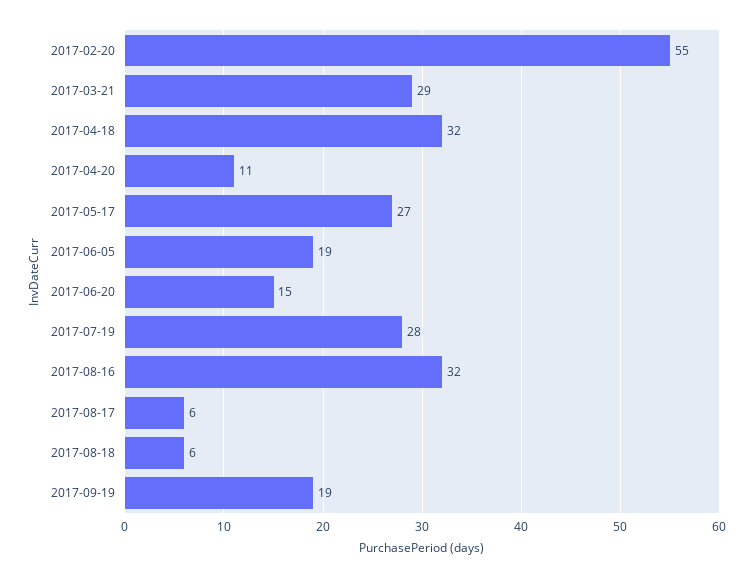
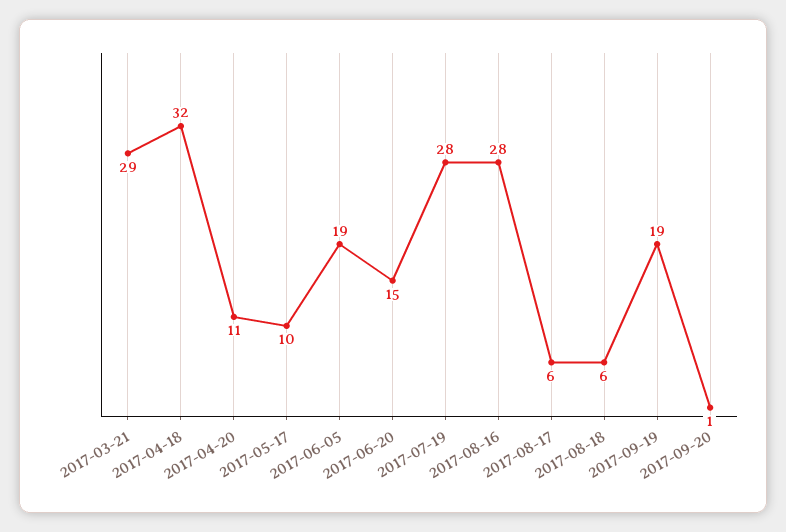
2017-02-20: 55 -> none
2017-05-17: 27 -> 10
2017-08-16: 32 -> 28
2017-09-20: none -> 1

